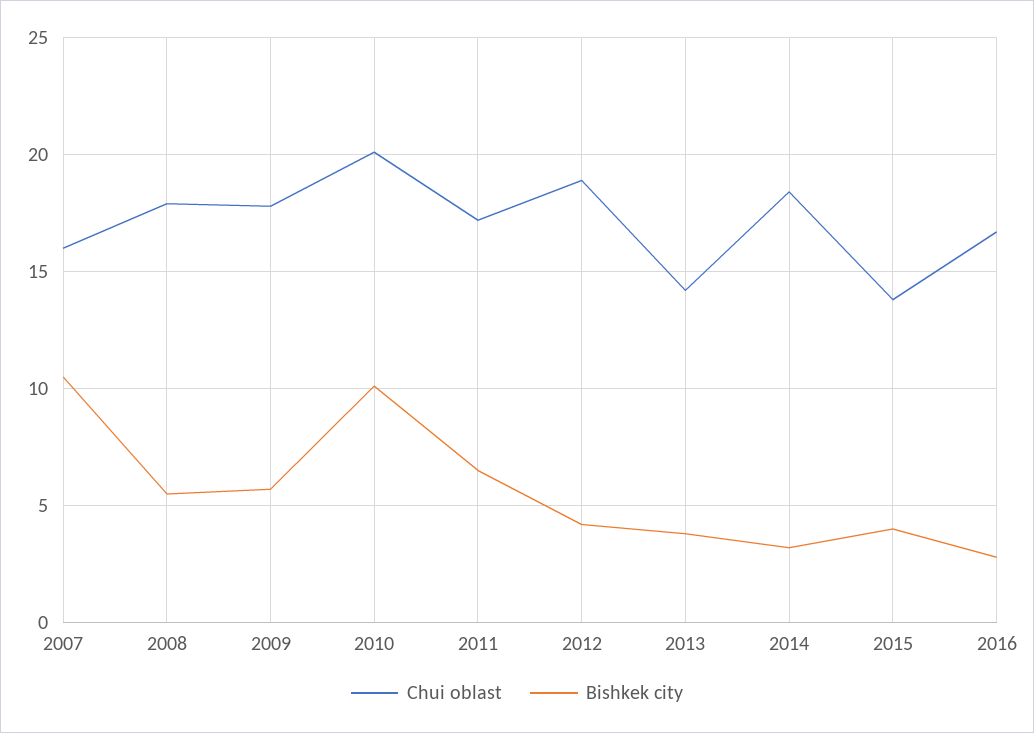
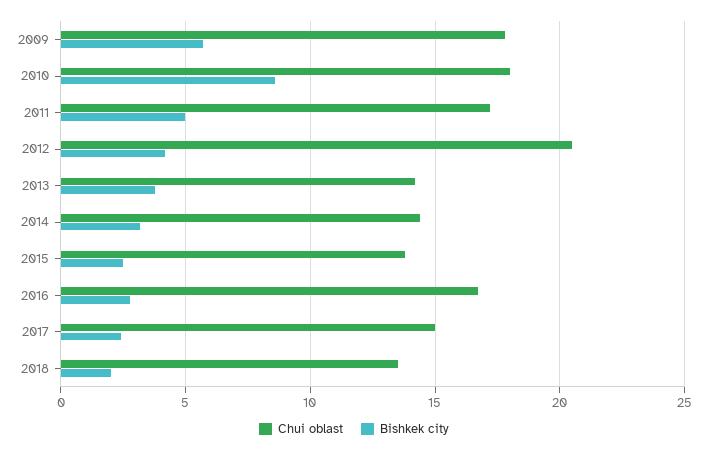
Chui oblast, 2007: 16 -> none
Bishkek city, 2007: 10.5 -> none
Chui oblast, 2008: 18 -> none
Bishkek city, 2008: 5.5 -> none
Chui oblast, 2010: 20 -> 18
Bishkek city, 2010: 10 -> 8.5
Bishkek city, 2011: 6.5 -> 5
Chui oblast, 2012: 19 -> 20.5
Chui oblast, 2014: 18.5 -> 14.5
Bishkek city, 2015: 4 -> 2.5
Chui oblast, 2017: none -> 15
Bishkek city, 2017: none -> 2.5
Chui oblast, 2018: none -> 13.5
Bishkek city, 2018: none -> 2

